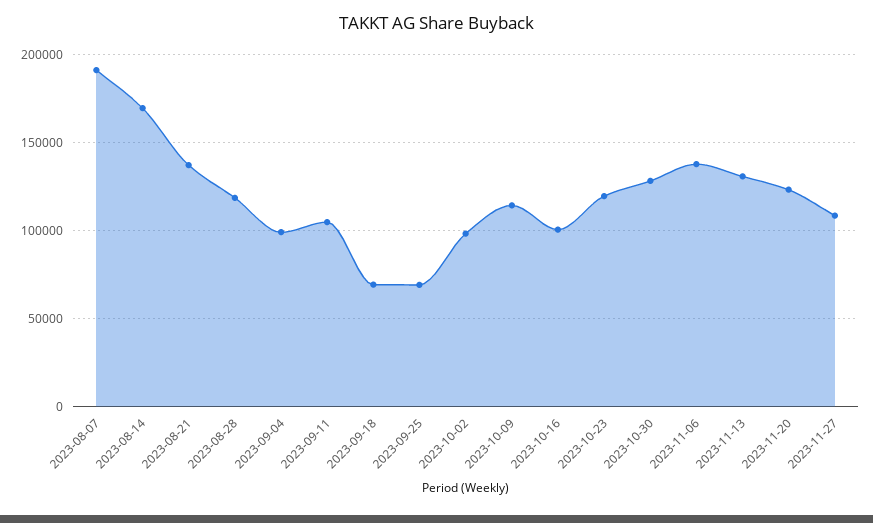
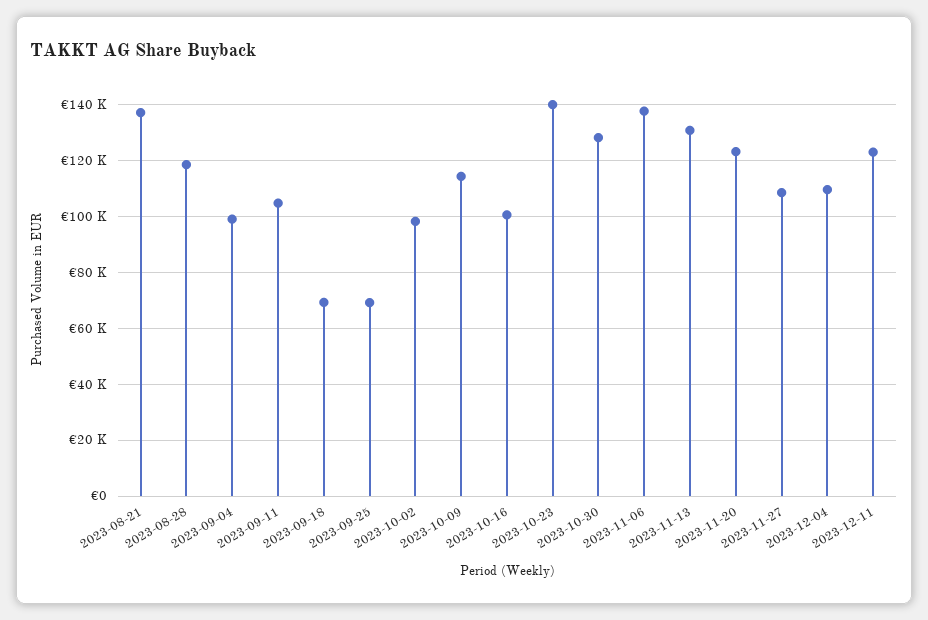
2023-08-07: 190000 -> none
2023-08-14: 170000 -> none
2023-10-23: 120000 -> 140000
2023-12-04: none -> 110000
2023-12-11: none -> 122500

